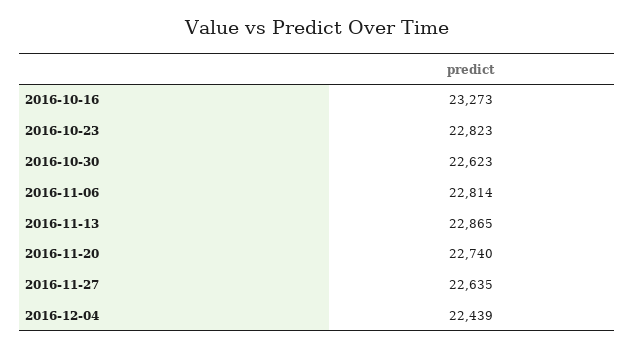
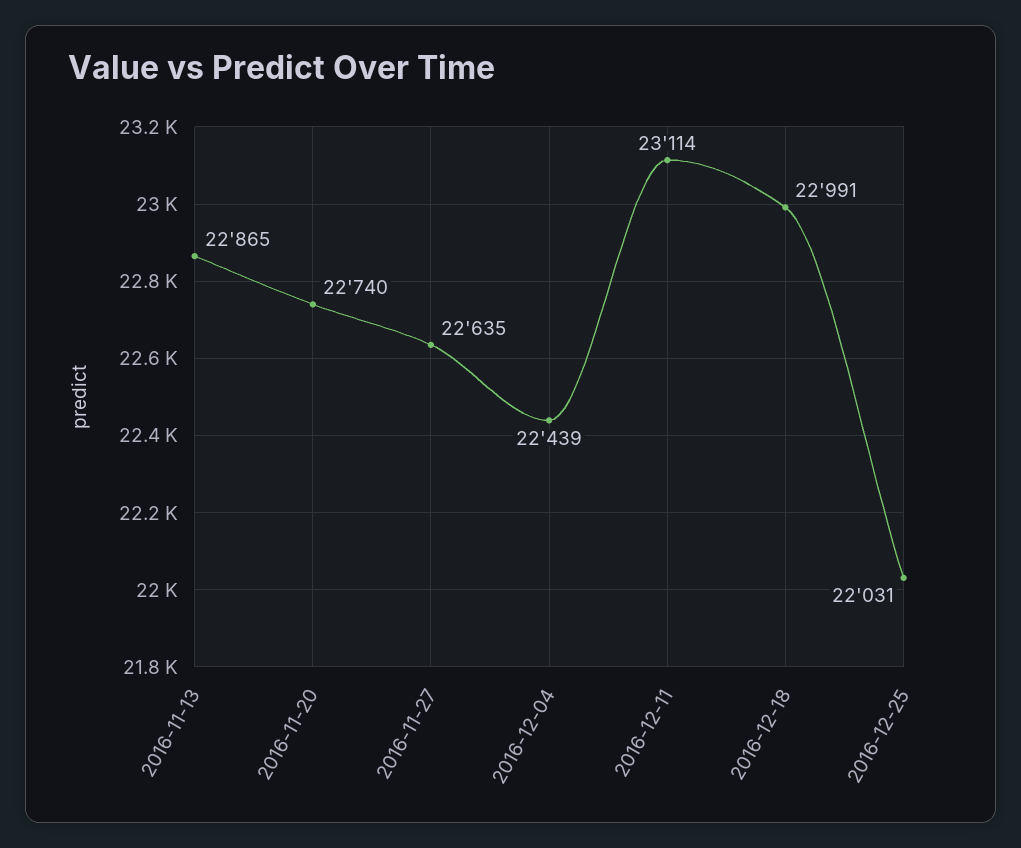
2016-10-16: 23273 -> none
2016-10-23: 22823 -> none
2016-10-30: 22623 -> none
2016-11-06: 22814 -> none
2016-12-11: none -> 23114
2016-12-18: none -> 22991
2016-12-25: none -> 22031

